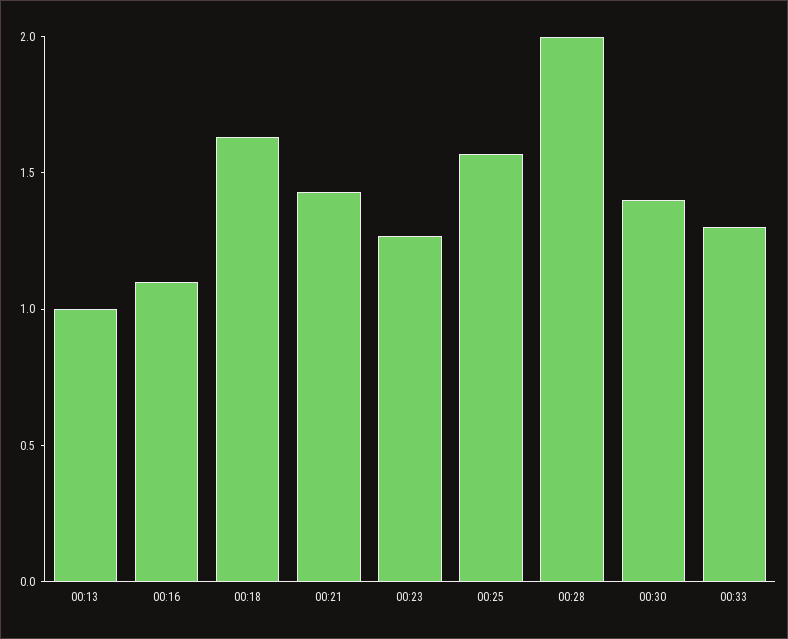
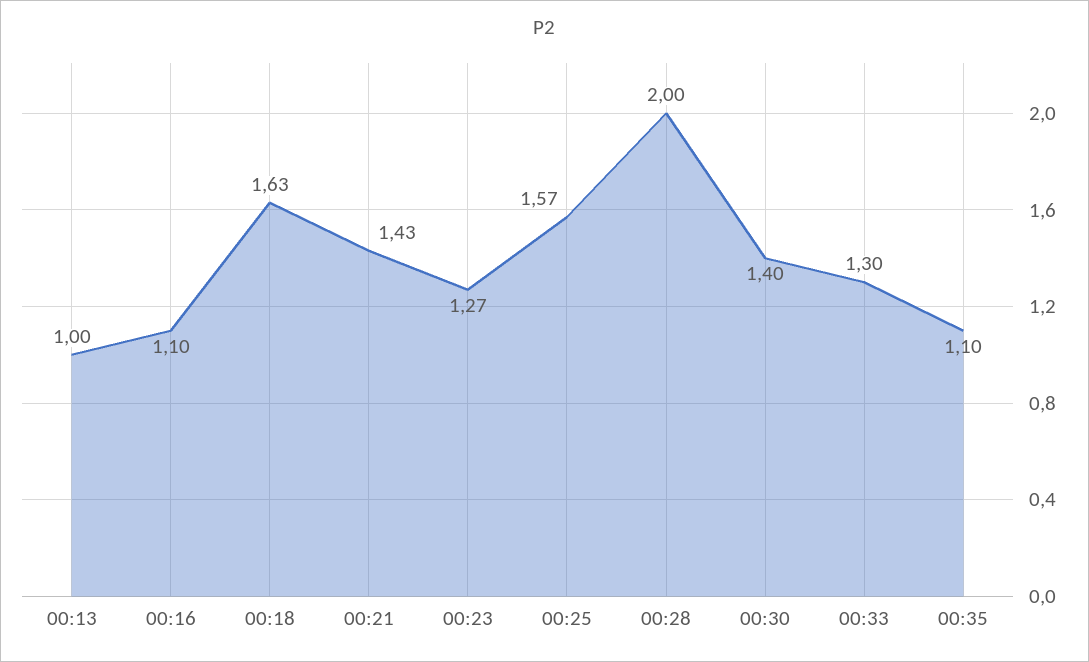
00:35: none -> 1.1

